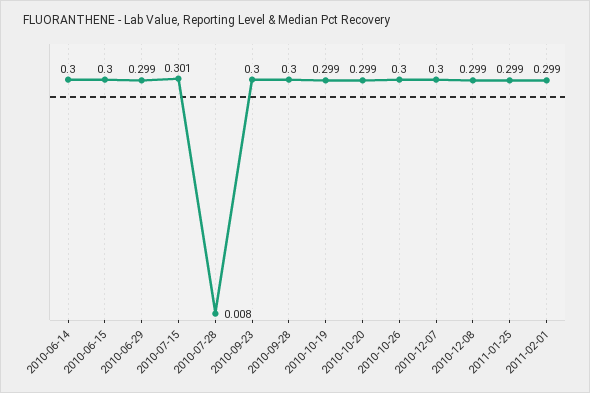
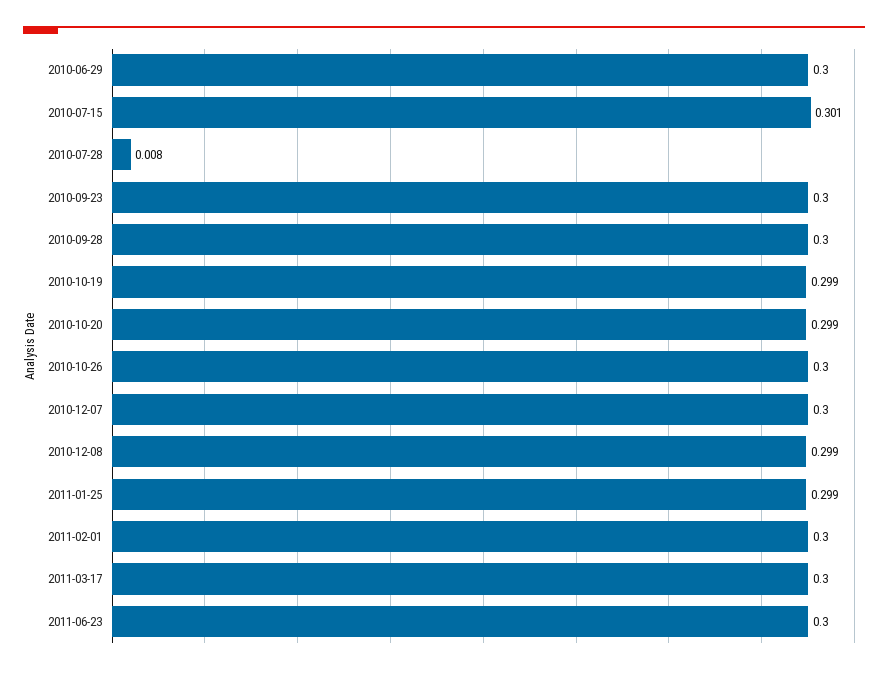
2010-06-14: 0.3 -> none
2010-06-15: 0.3 -> none
2010-06-29: 0.299 -> 0.3
2011-02-01: 0.299 -> 0.3
2011-03-17: none -> 0.3
2011-06-23: none -> 0.3

